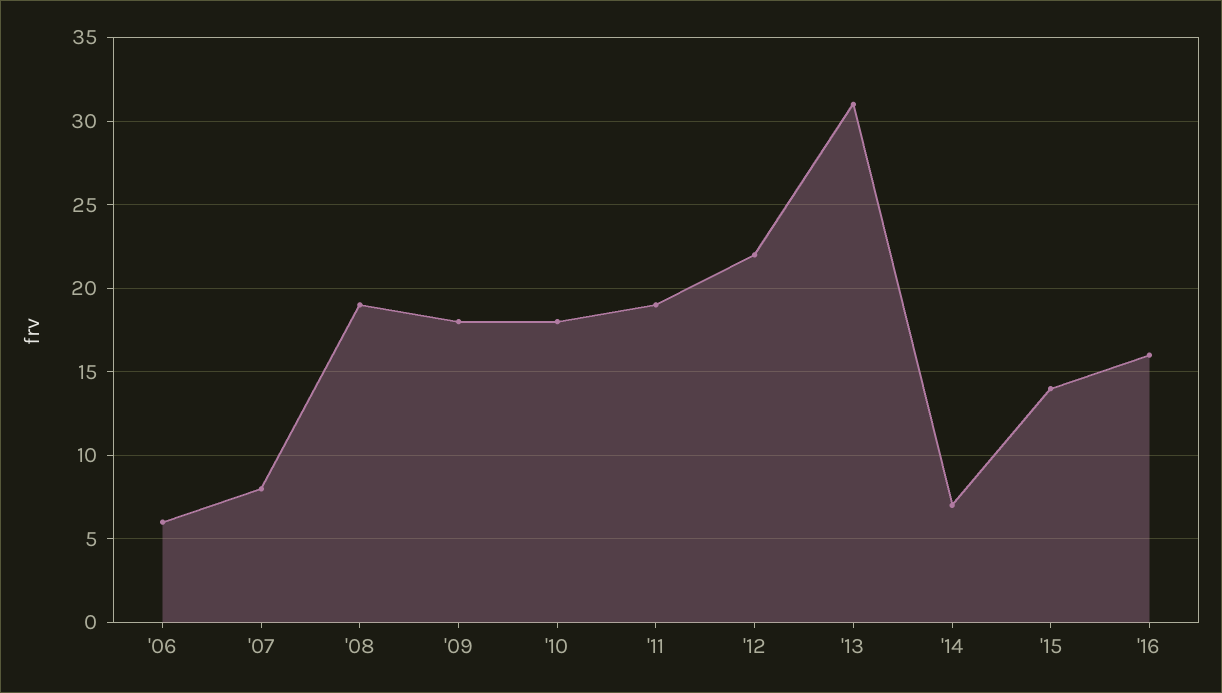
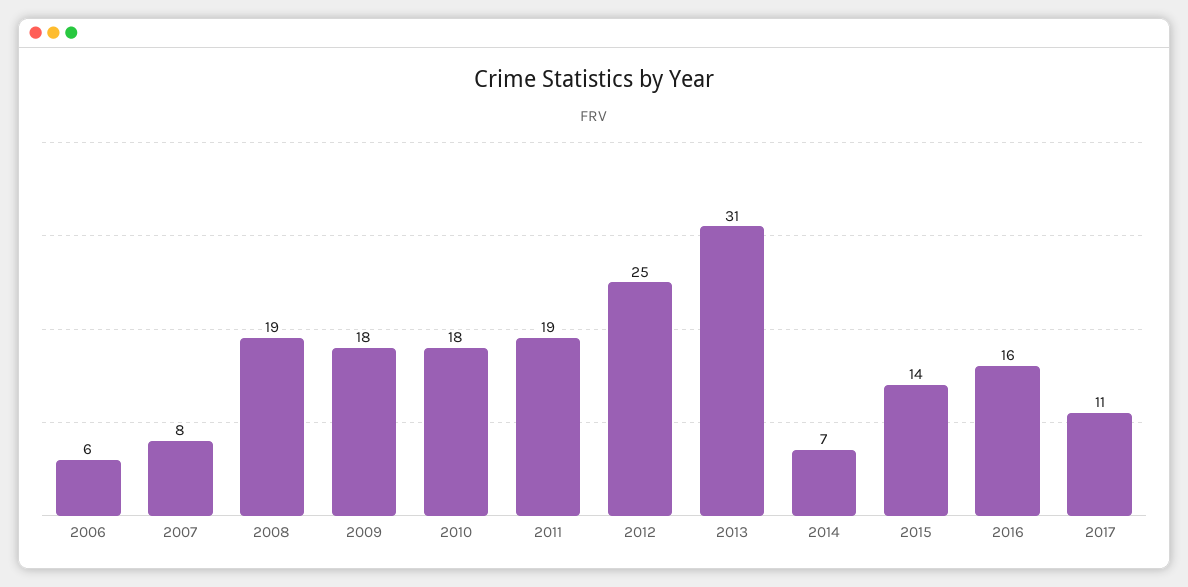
'12: 22 -> 25
2017: none -> 11

